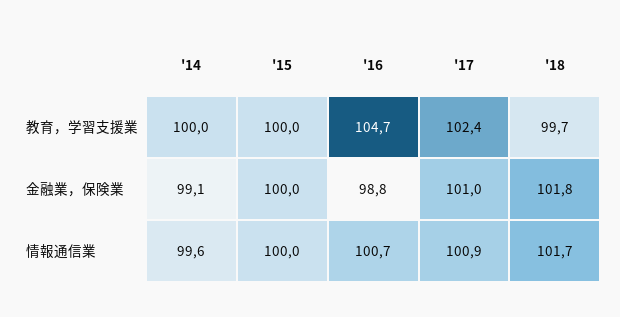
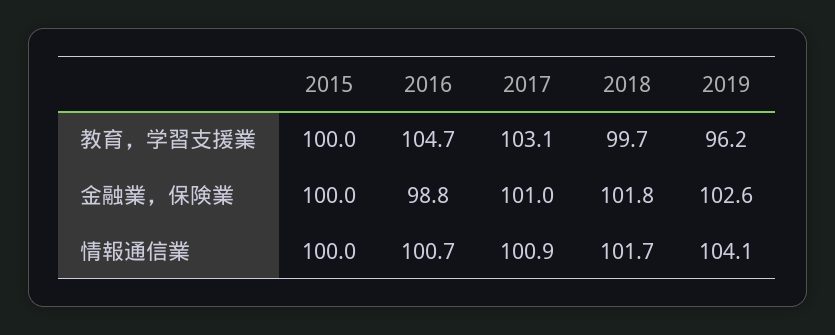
'14, 教育，学習支援業: 100 -> none
'17, 教育，学習支援業: 102.4 -> 103.1
'14, 金融業，保険業: 99.1 -> none
'14, 情報通信業: 99.6 -> none
2019, 教育，学習支援業: none -> 96.2
2019, 金融業，保険業: none -> 102.6
2019, 情報通信業: none -> 104.1

